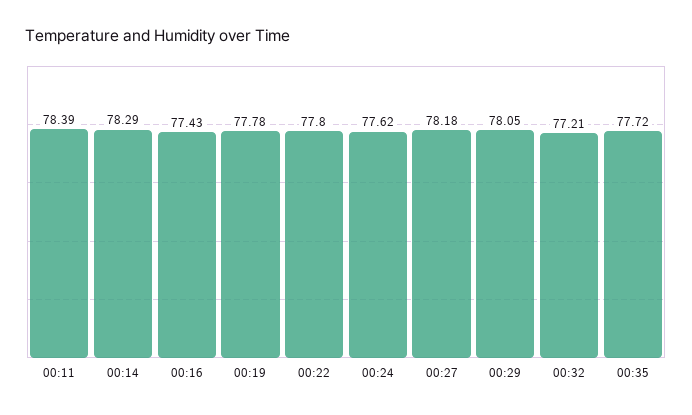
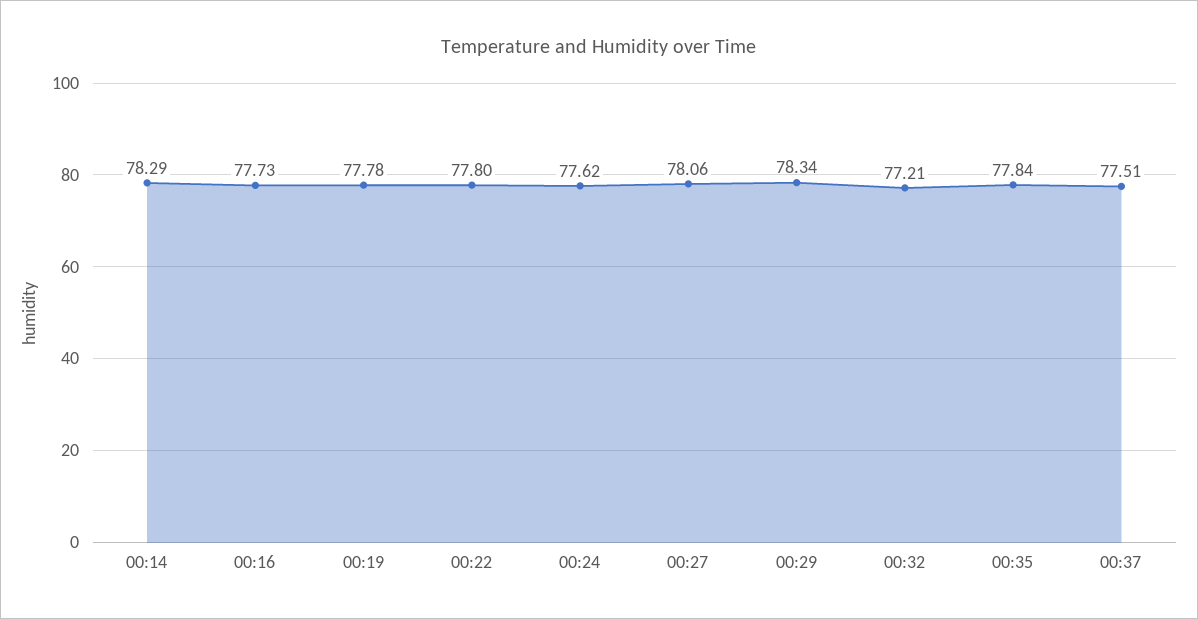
00:11: 78.39 -> none
00:16: 77.43 -> 77.73
00:27: 78.18 -> 78.06
00:29: 78.05 -> 78.34
00:35: 77.72 -> 77.84
00:37: none -> 77.51

